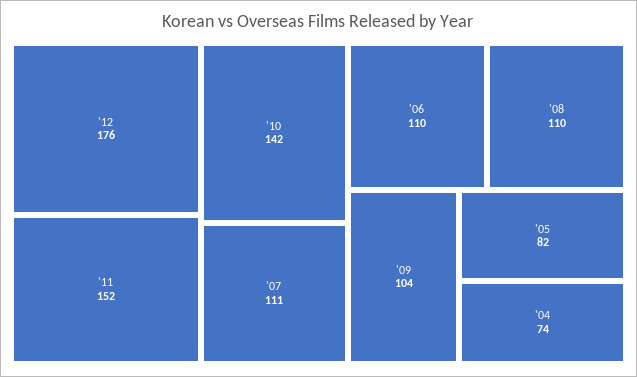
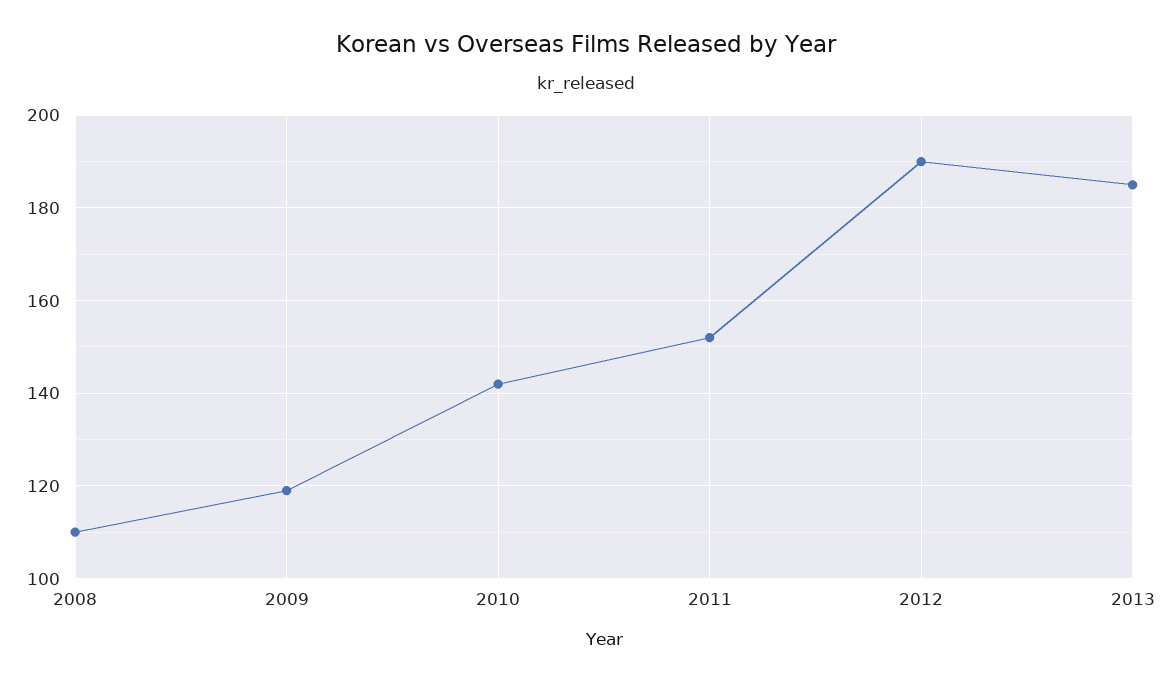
'12: 176 -> 190
'07: 111 -> none
'06: 110 -> none
'09: 104 -> 120
'05: 82 -> none
'04: 74 -> none
2013: none -> 185

